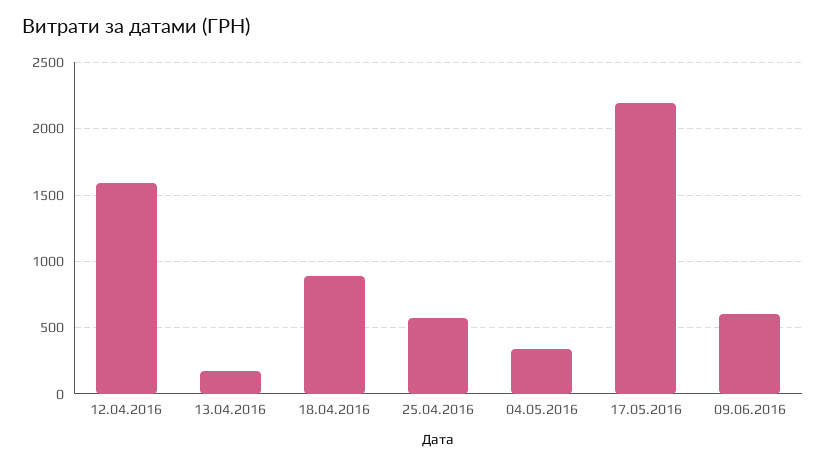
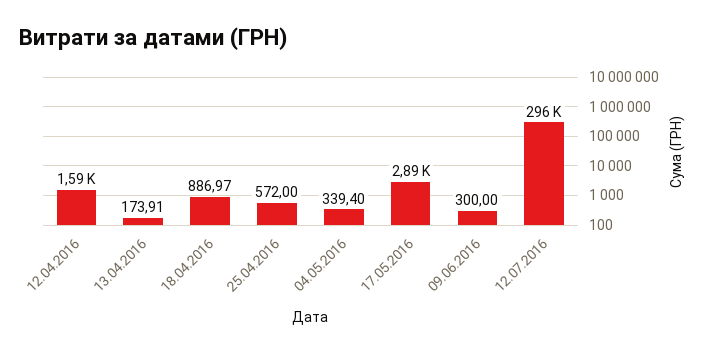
17.05.2016: 2200 -> 2890
09.06.2016: 600 -> 300
12.07.2016: none -> 296000

